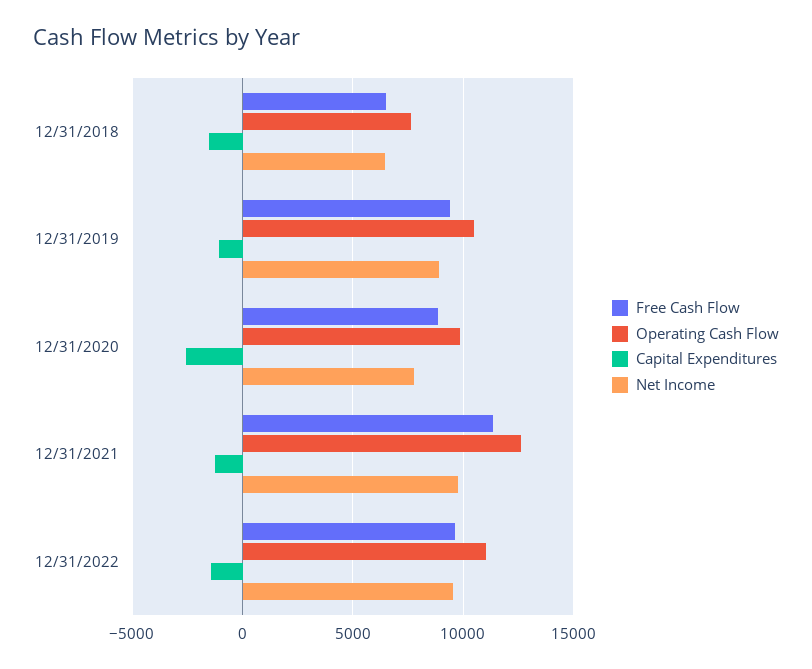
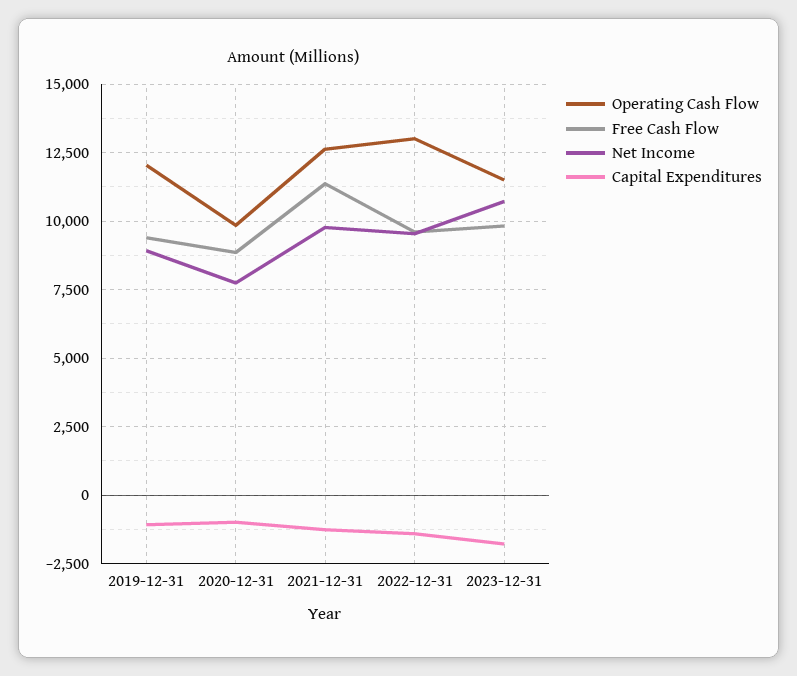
Free Cash Flow, 12/31/2018: 6500 -> none
Operating Cash Flow, 12/31/2018: 7500 -> none
Capital Expenditures, 12/31/2018: -1500 -> none
Net Income, 12/31/2018: 6500 -> none
Operating Cash Flow, 12/31/2019: 10500 -> 12000
Capital Expenditures, 12/31/2020: -2500 -> -1000
Operating Cash Flow, 12/31/2022: 11000 -> 13000
Operating Cash Flow, 2023-12-31: none -> 11500
Free Cash Flow, 2023-12-31: none -> 9750
Net Income, 2023-12-31: none -> 10750
Capital Expenditures, 2023-12-31: none -> -1750

